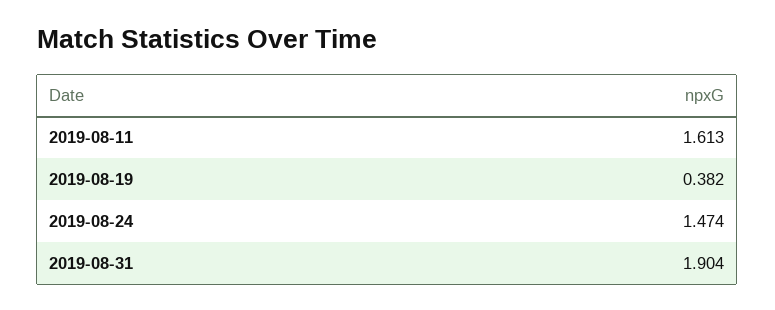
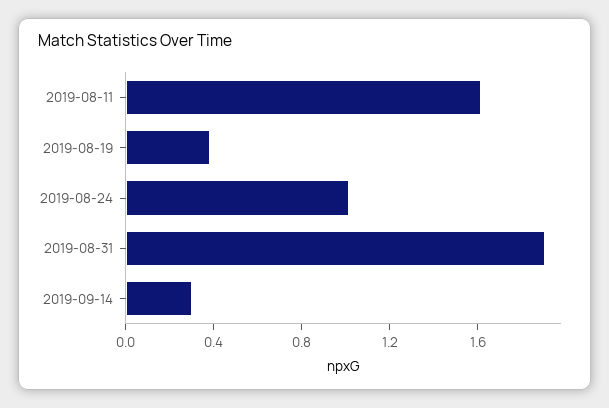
2019-08-24: 1.474 -> 1
2019-09-14: none -> 0.3

